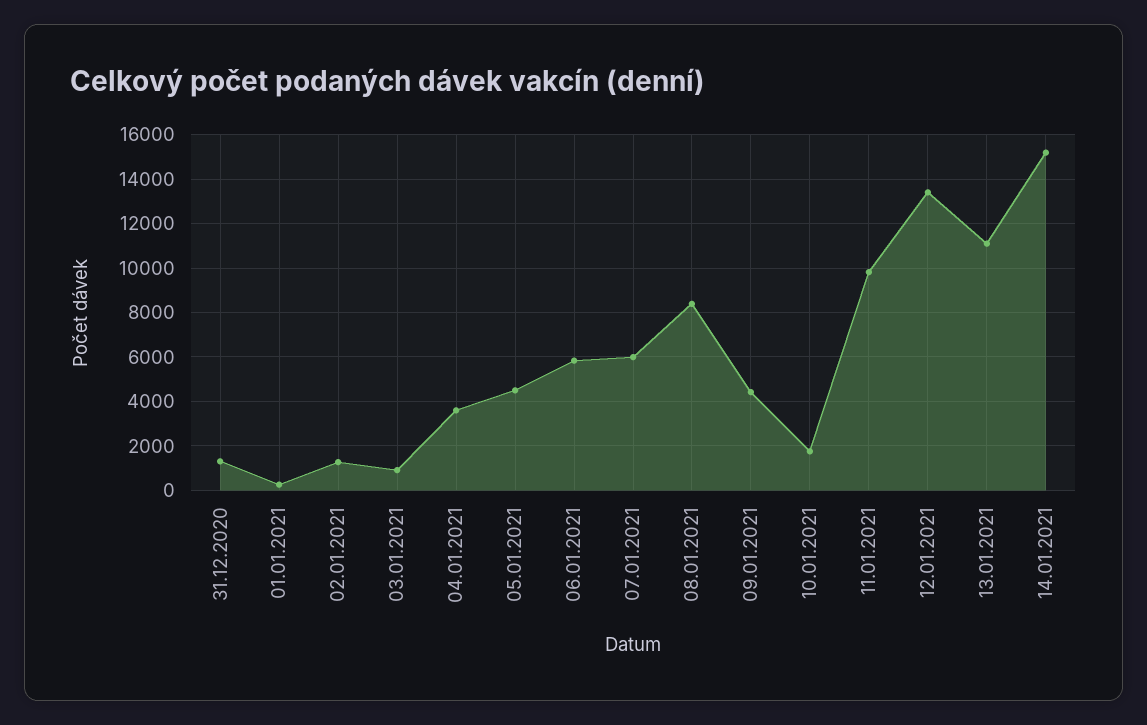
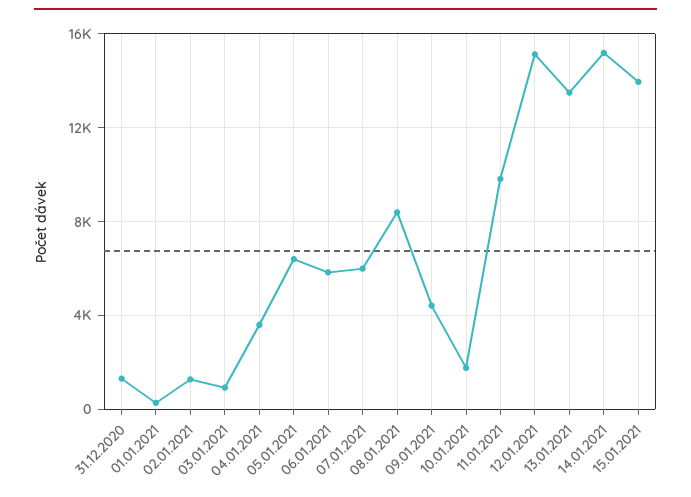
05.01.2021: 4500 -> 6500
12.01.2021: 13500 -> 15000
13.01.2021: 11000 -> 13500
15.01.2021: none -> 14000

